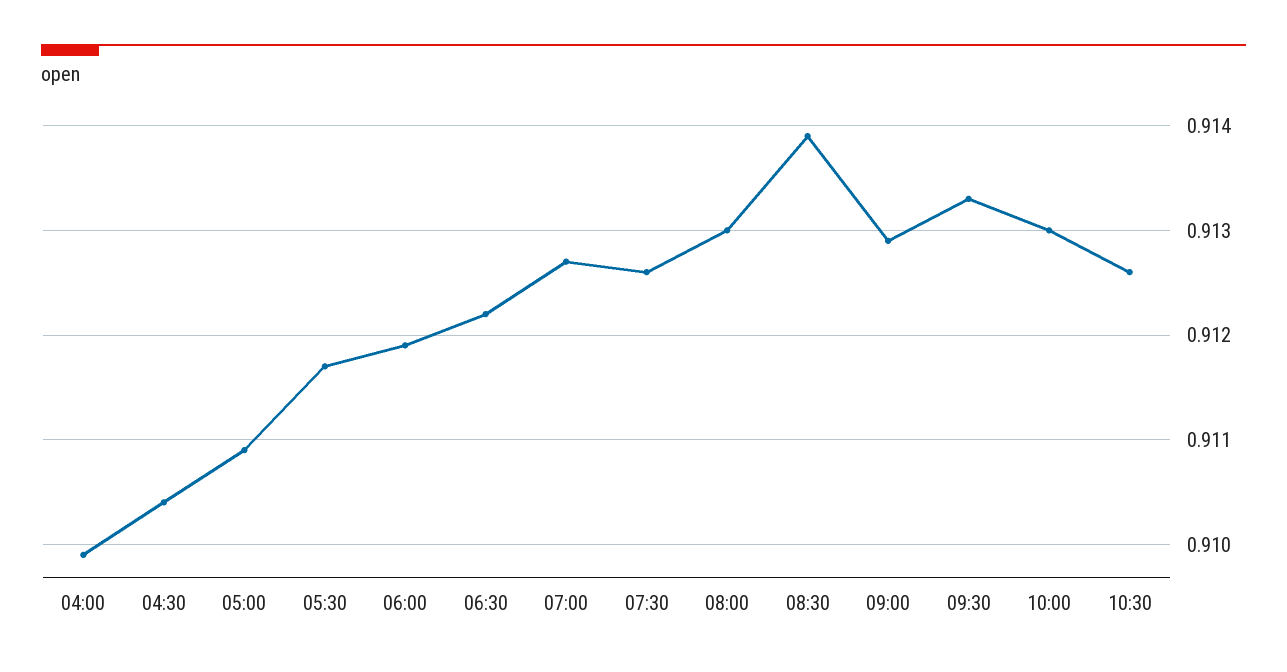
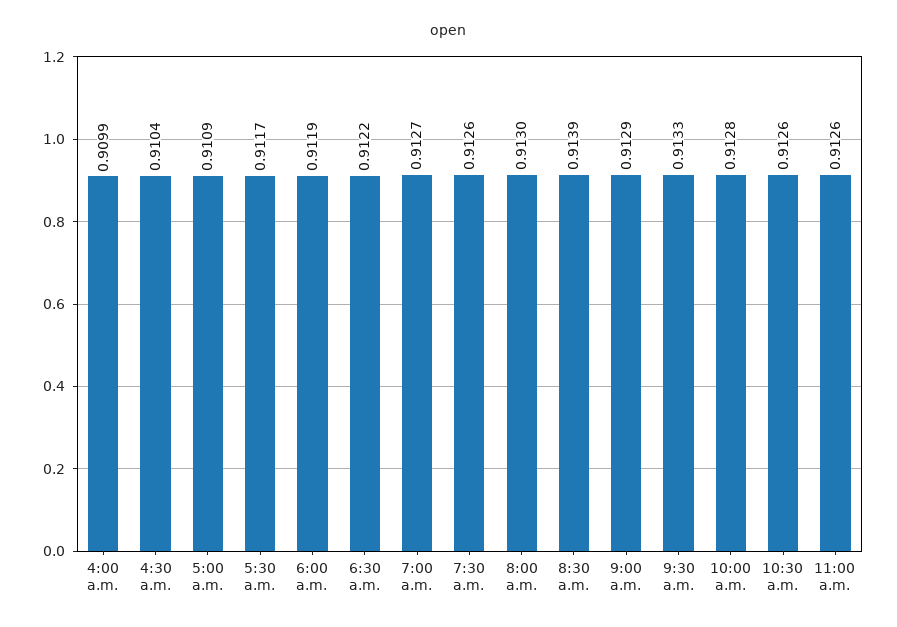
10:00: 0.913 -> 0.9128
11:00 a.m.: none -> 0.9126

